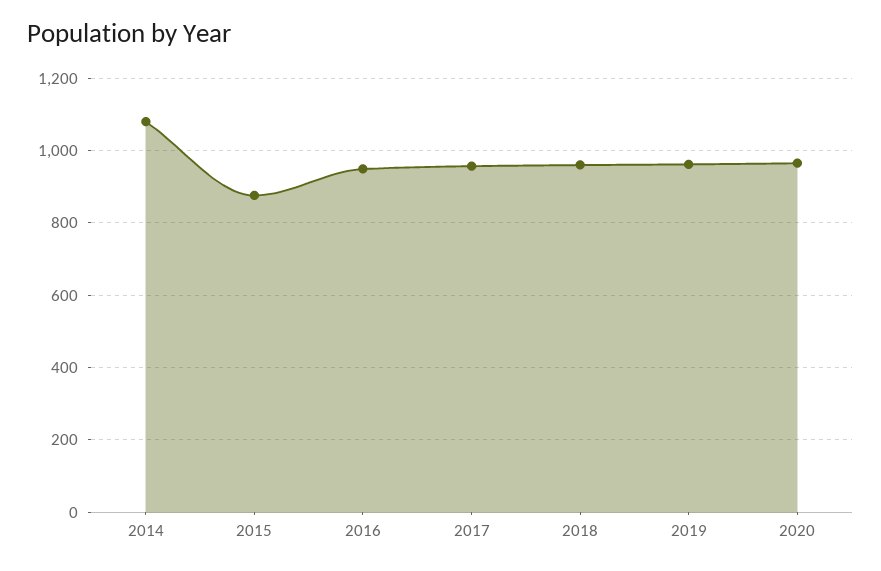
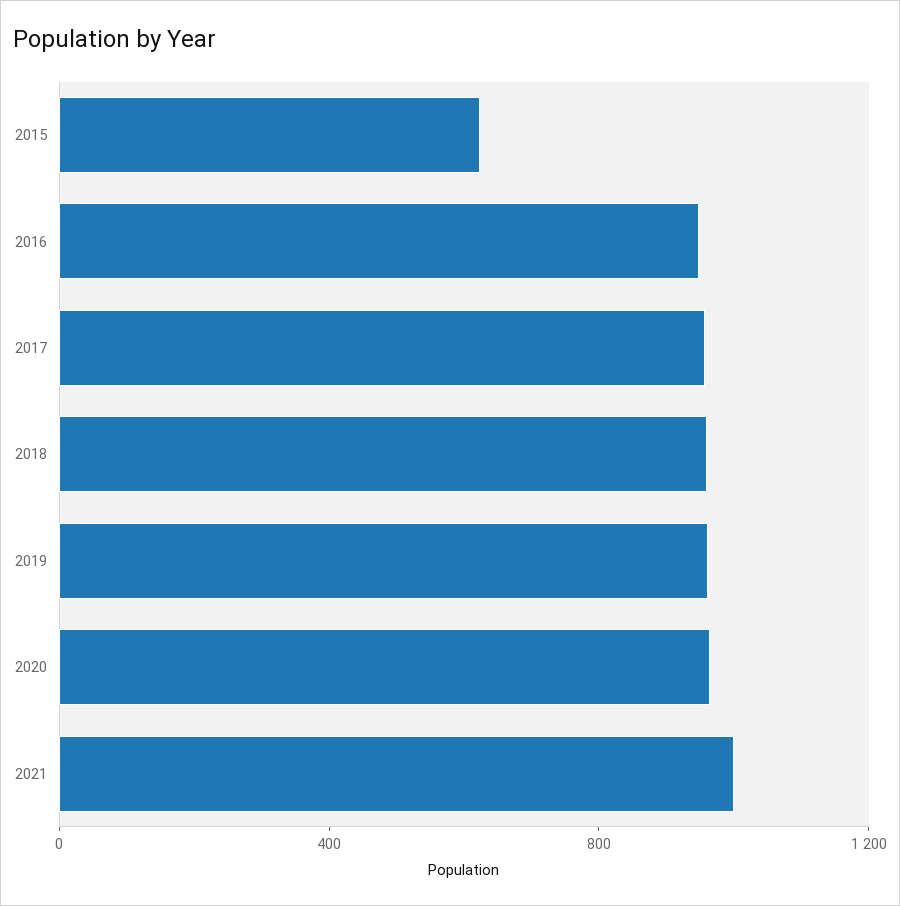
2014: 1080 -> none
2015: 880 -> 600
2021: none -> 1000

